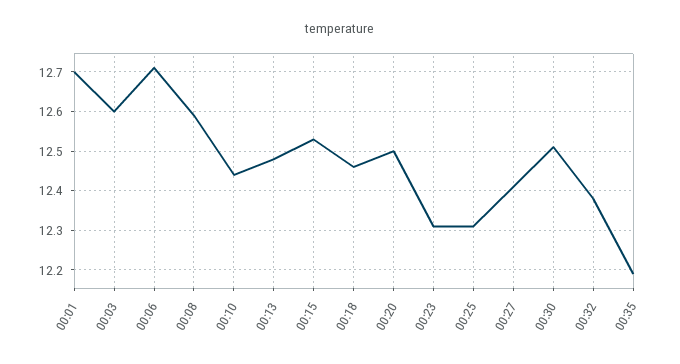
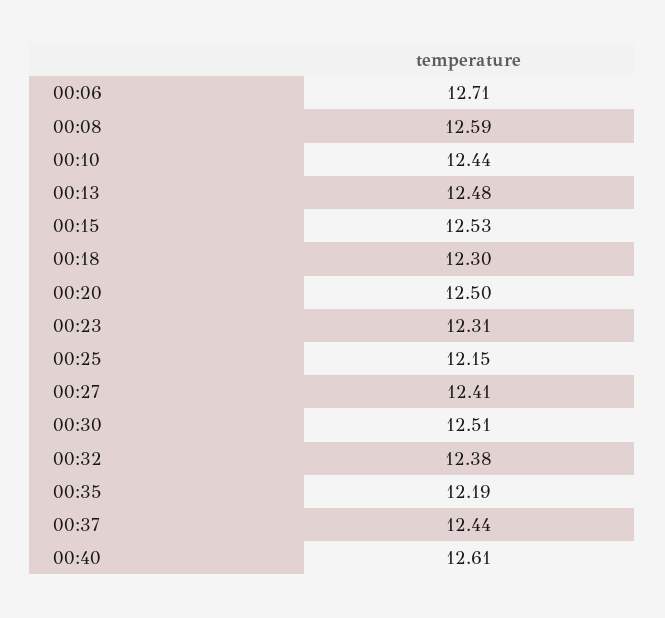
00:01: 12.7 -> none
00:03: 12.6 -> none
00:18: 12.45 -> 12.3
00:25: 12.3 -> 12.15
00:37: none -> 12.44
00:40: none -> 12.61

